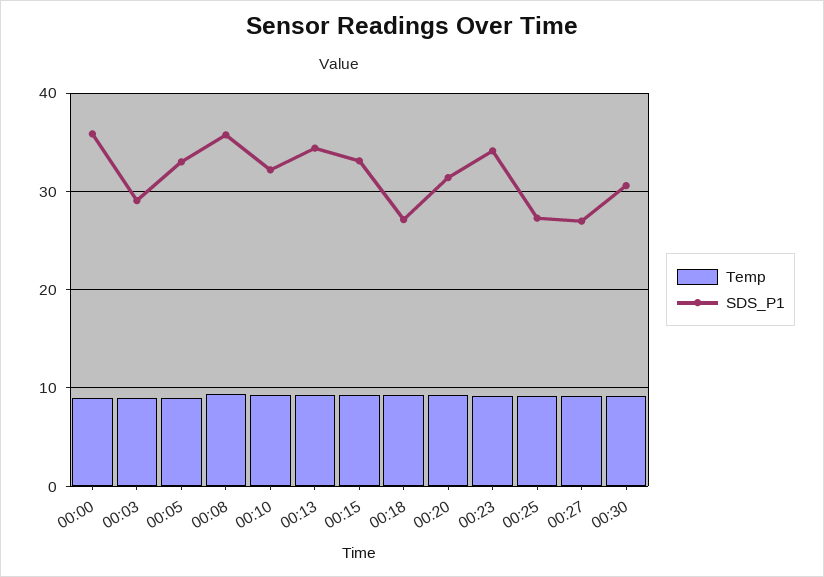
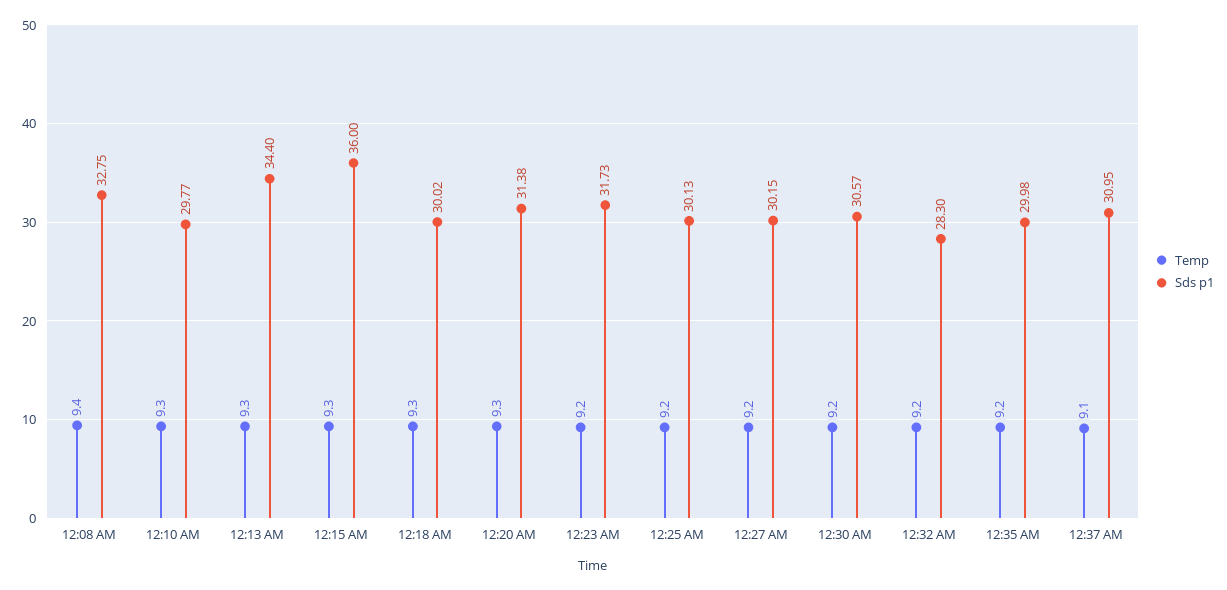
Temp, 00:00: 9 -> none
SDS_P1, 00:00: 36 -> none
Temp, 00:03: 9 -> none
SDS_P1, 00:03: 29 -> none
Temp, 00:05: 9 -> none
SDS_P1, 00:05: 33 -> none
SDS_P1, 00:08: 36 -> 32.75
SDS_P1, 00:10: 32 -> 29.77
SDS_P1, 00:15: 33 -> 36
SDS_P1, 00:18: 27 -> 30.02
SDS_P1, 00:23: 34 -> 31.73
SDS_P1, 00:25: 27 -> 30.13
SDS_P1, 00:27: 27 -> 30.15
Temp, 12:32 AM: none -> 9.2
SDS_P1, 12:32 AM: none -> 28.3
Temp, 12:35 AM: none -> 9.2
SDS_P1, 12:35 AM: none -> 29.98
Temp, 12:37 AM: none -> 9.1
SDS_P1, 12:37 AM: none -> 30.95

